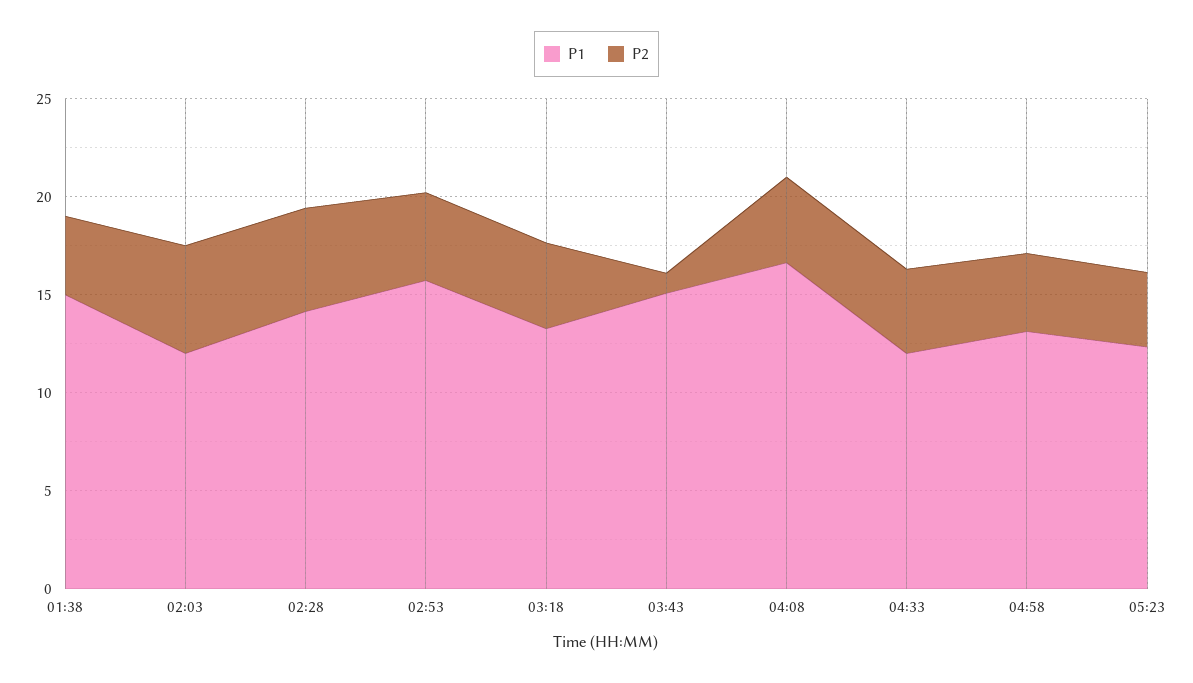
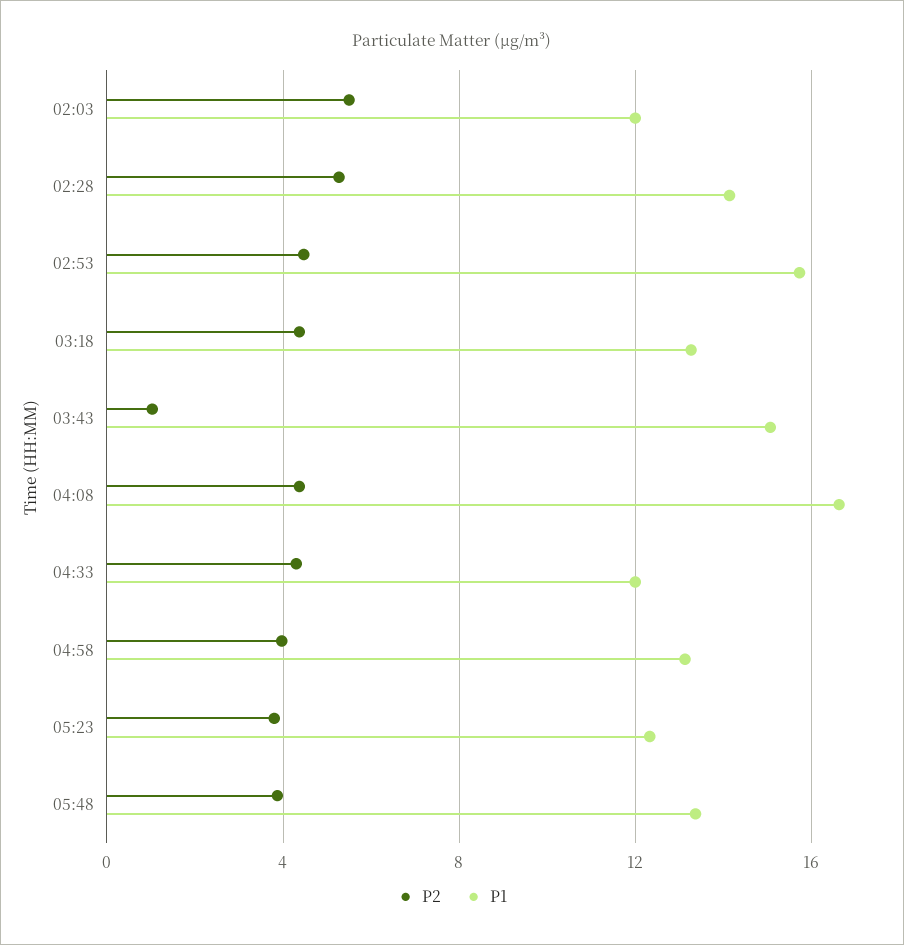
P1, 01:38: 15 -> none
P2, 01:38: 4 -> none
P2, 05:48: none -> 4
P1, 05:48: none -> 13.5

